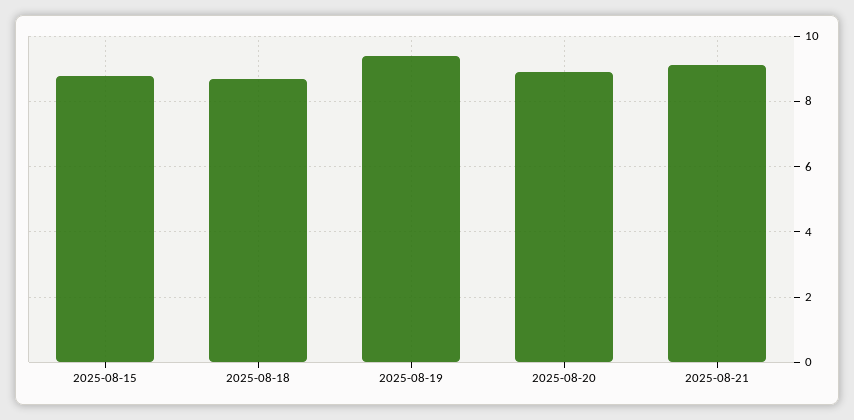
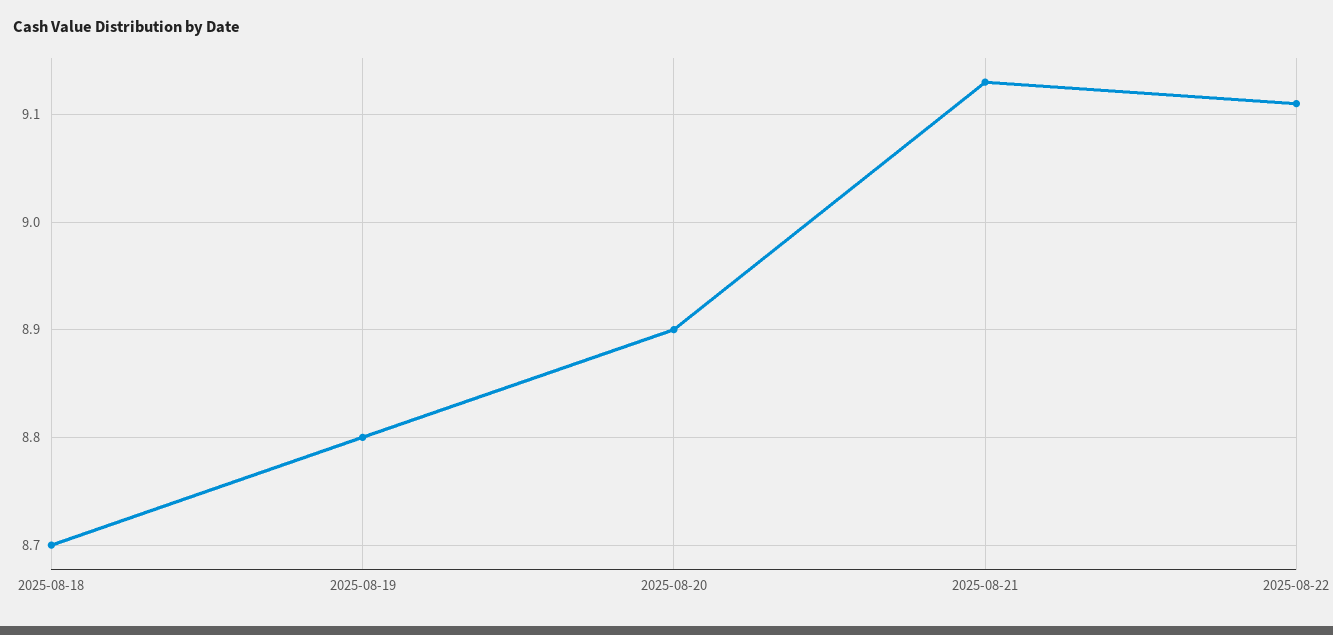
2025-08-15: 8.8 -> none
2025-08-19: 9.4 -> 8.8
2025-08-22: none -> 9.11

